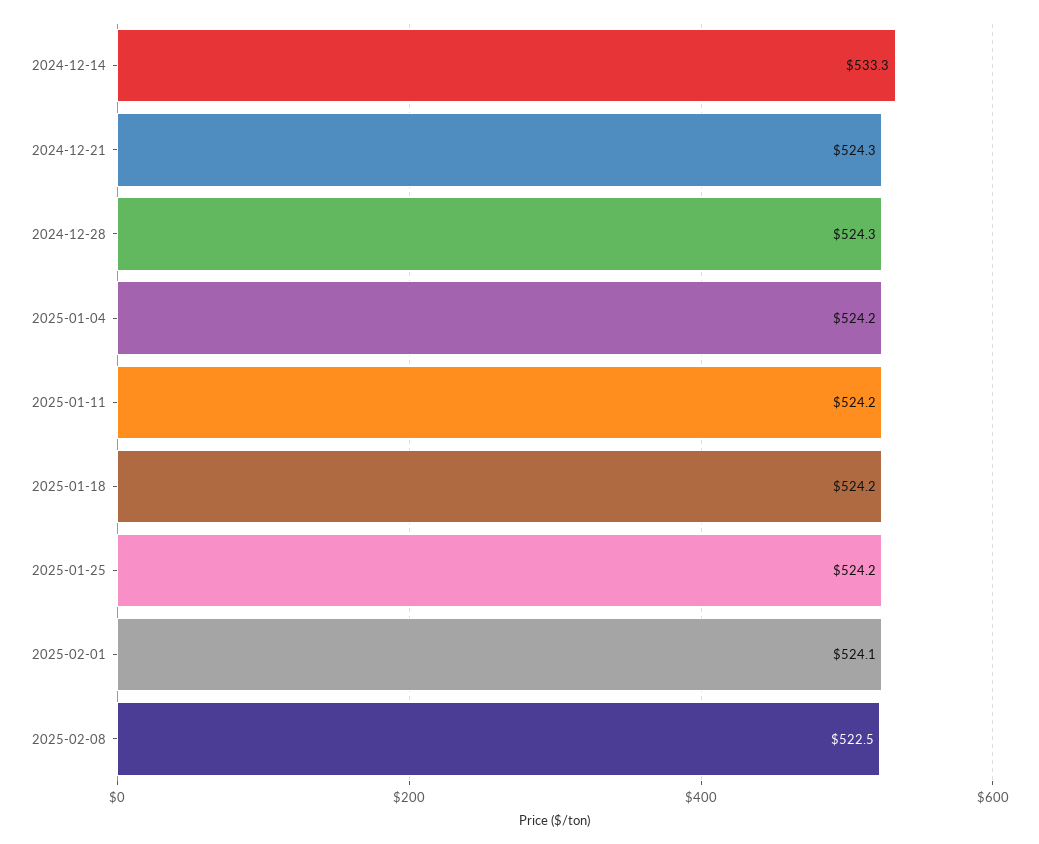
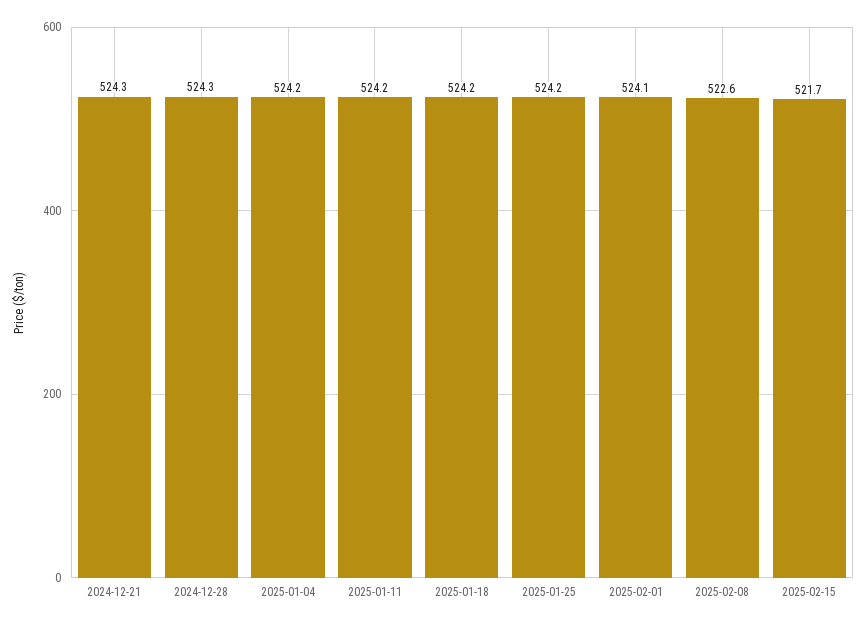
2024-12-14: 533.3 -> none
2025-02-08: 522.5 -> 522.6
2025-02-15: none -> 521.7

